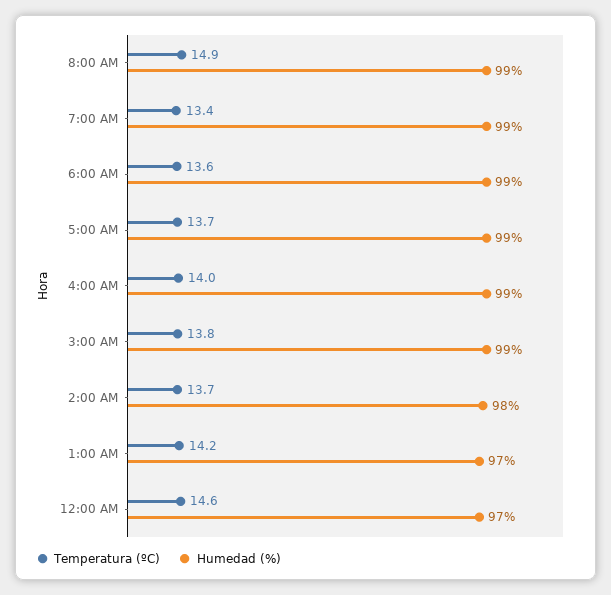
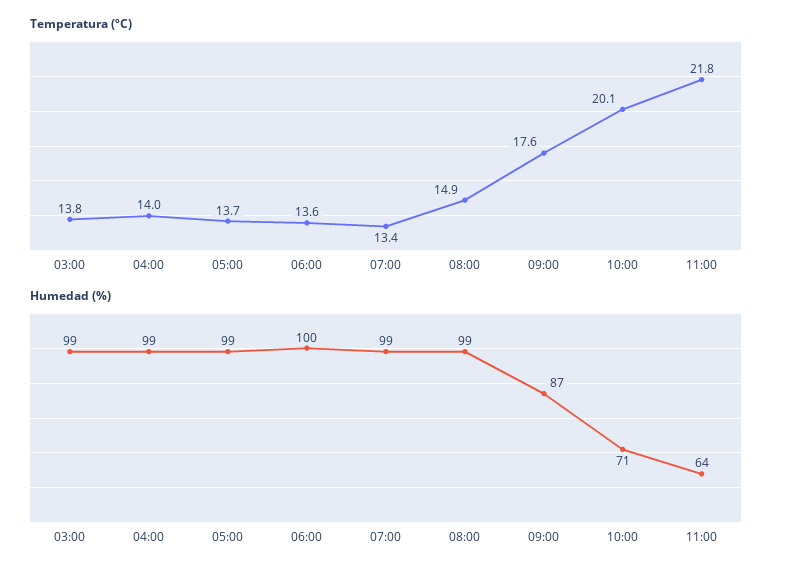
Humedad (%), 6:00 AM: 99 -> 100
Temperatura (ºC), 2:00 AM: 13.7 -> none
Humedad (%), 2:00 AM: 98 -> none
Temperatura (ºC), 1:00 AM: 14.2 -> none
Humedad (%), 1:00 AM: 97 -> none
Temperatura (ºC), 12:00 AM: 14.6 -> none
Humedad (%), 12:00 AM: 97 -> none
Temperatura (ºC), 09:00: none -> 17.6
Temperatura (ºC), 10:00: none -> 20.1
Temperatura (ºC), 11:00: none -> 21.8
Humedad (%), 09:00: none -> 87
Humedad (%), 10:00: none -> 71
Humedad (%), 11:00: none -> 64

